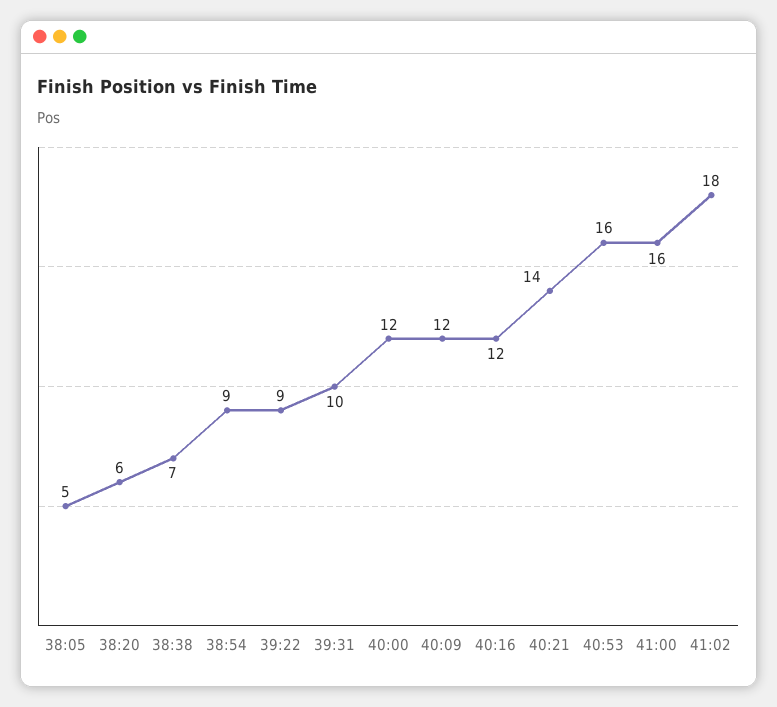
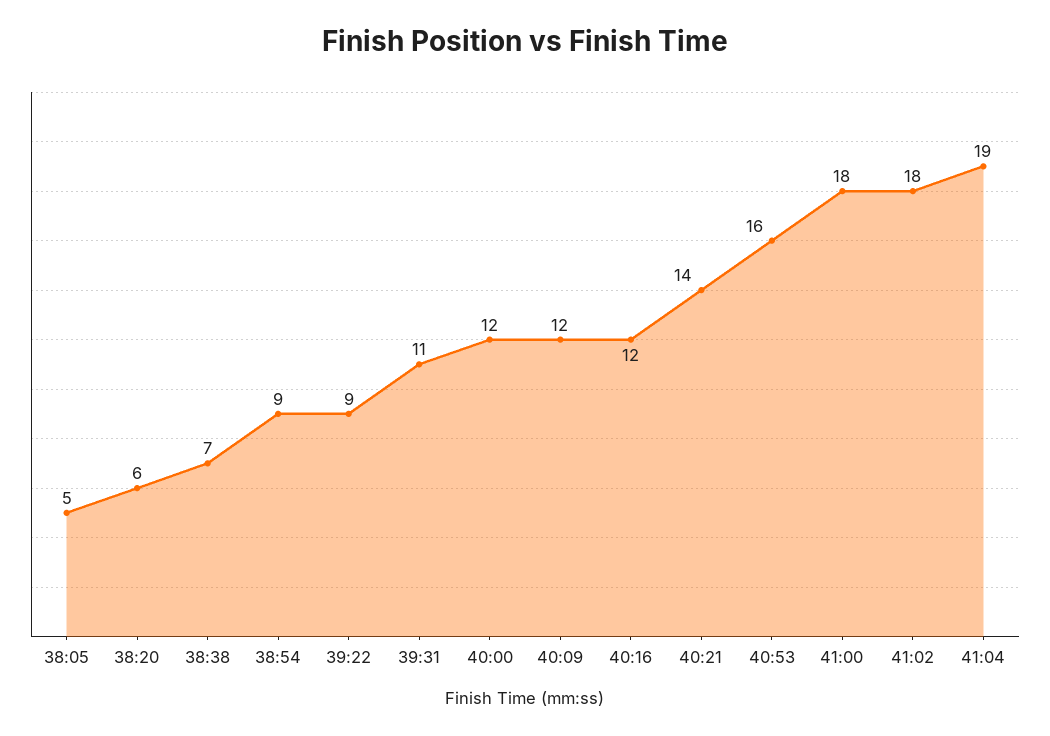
39:31: 10 -> 11
41:00: 16 -> 18
41:04: none -> 19

